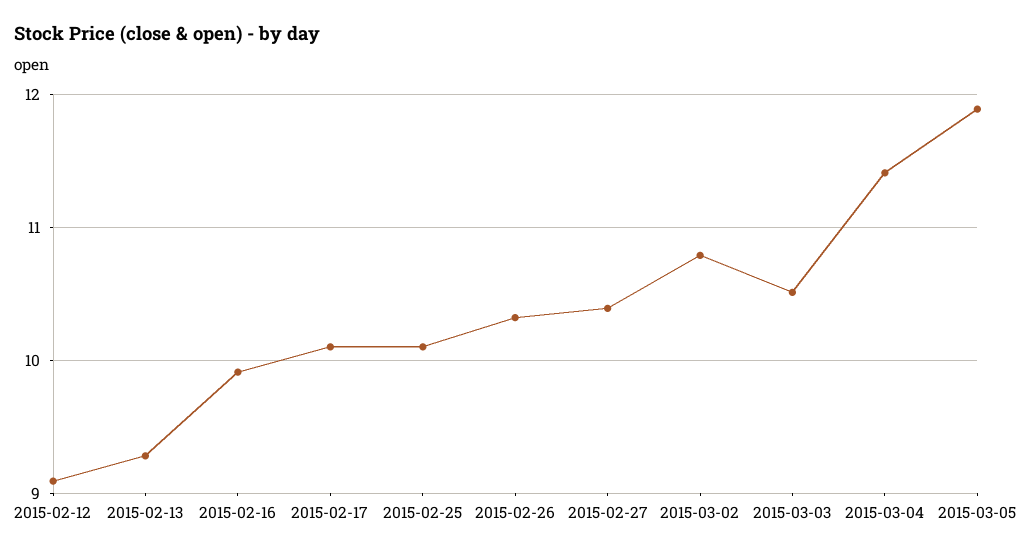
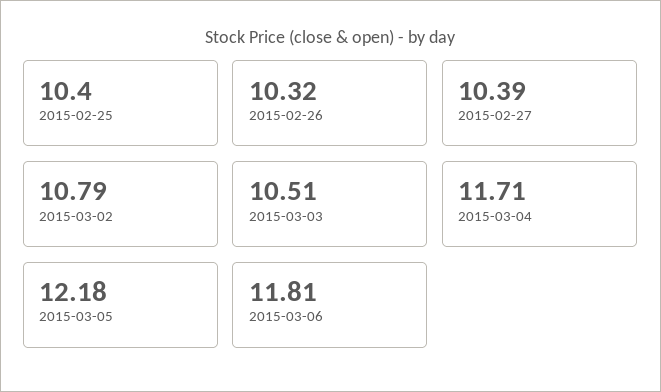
2015-02-12: 9.1 -> none
2015-02-13: 9.3 -> none
2015-02-16: 9.9 -> none
2015-02-17: 10.1 -> none
2015-02-25: 10.1 -> 10.4
2015-03-04: 11.4 -> 11.71
2015-03-05: 11.9 -> 12.18
2015-03-06: none -> 11.81

